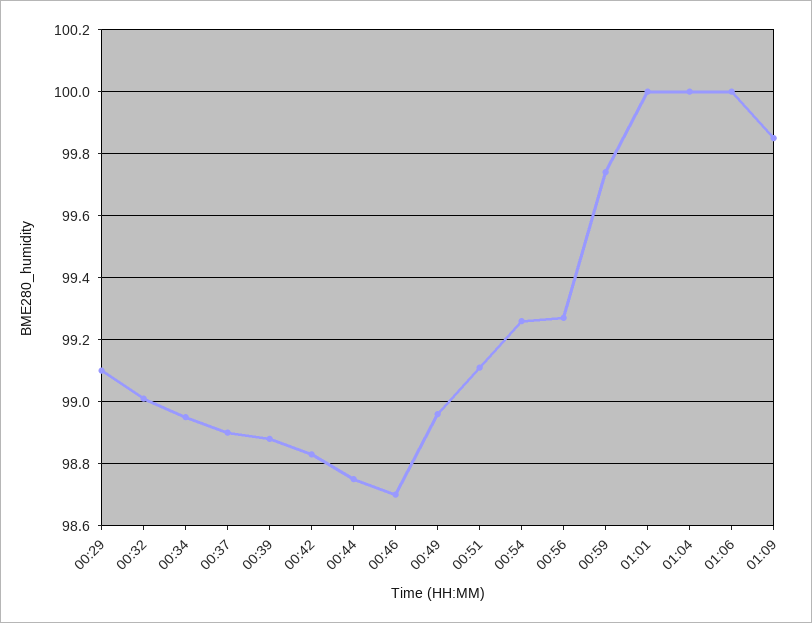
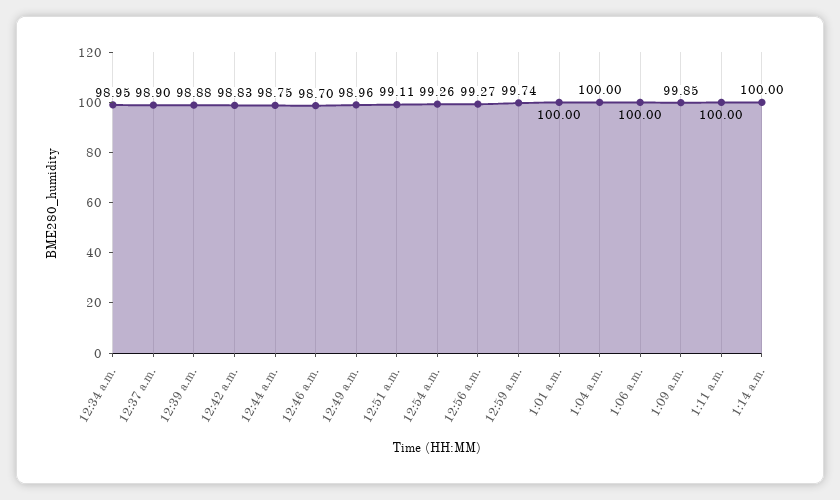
00:29: 99.1 -> none
00:32: 99 -> none
1:11 a.m.: none -> 100
1:14 a.m.: none -> 100

